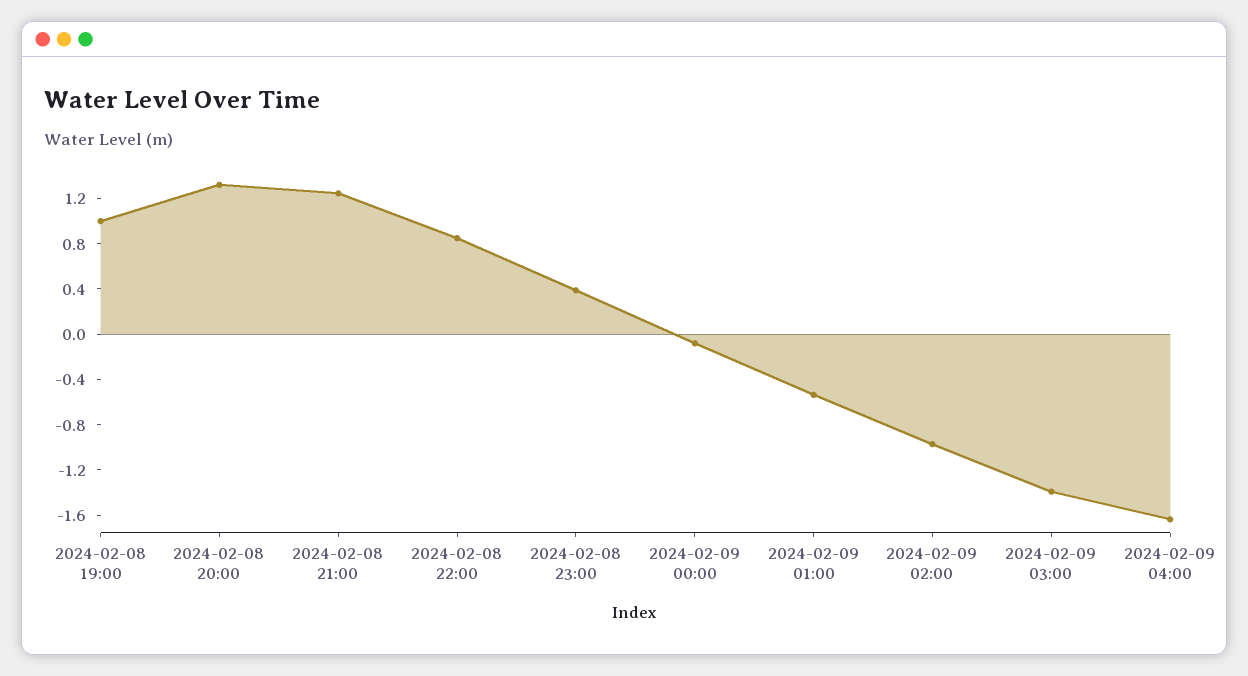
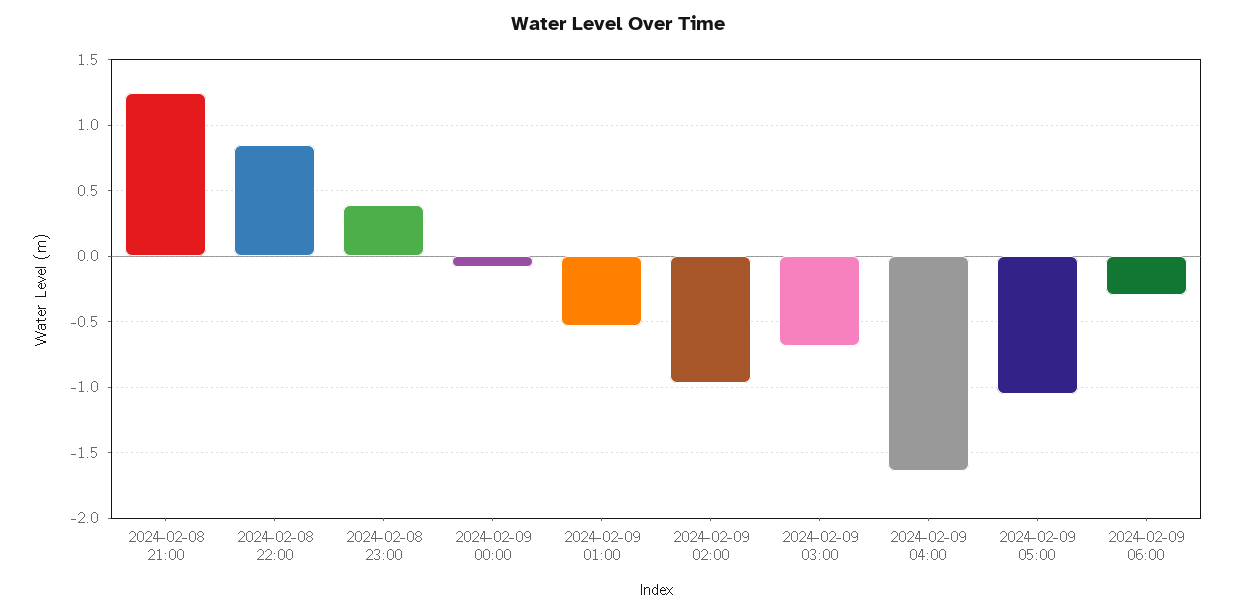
2024-02-08 19:00: 1 -> none
2024-02-08 20:00: 1.3 -> none
2024-02-09 03:00: -1.4 -> -0.7
2024-02-09 05:00: none -> -1.05
2024-02-09 06:00: none -> -0.3

